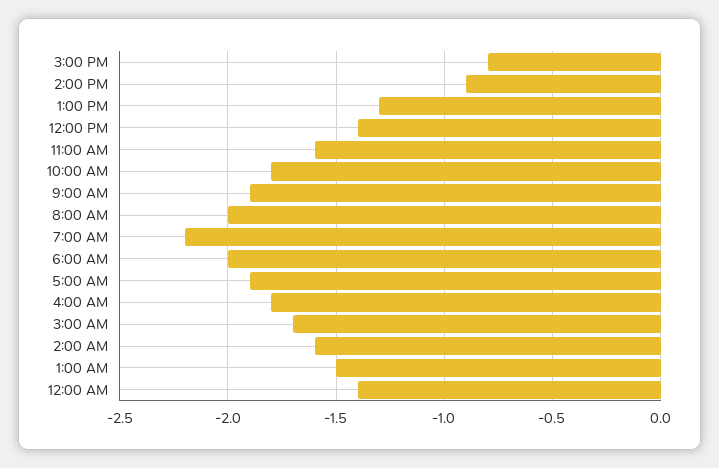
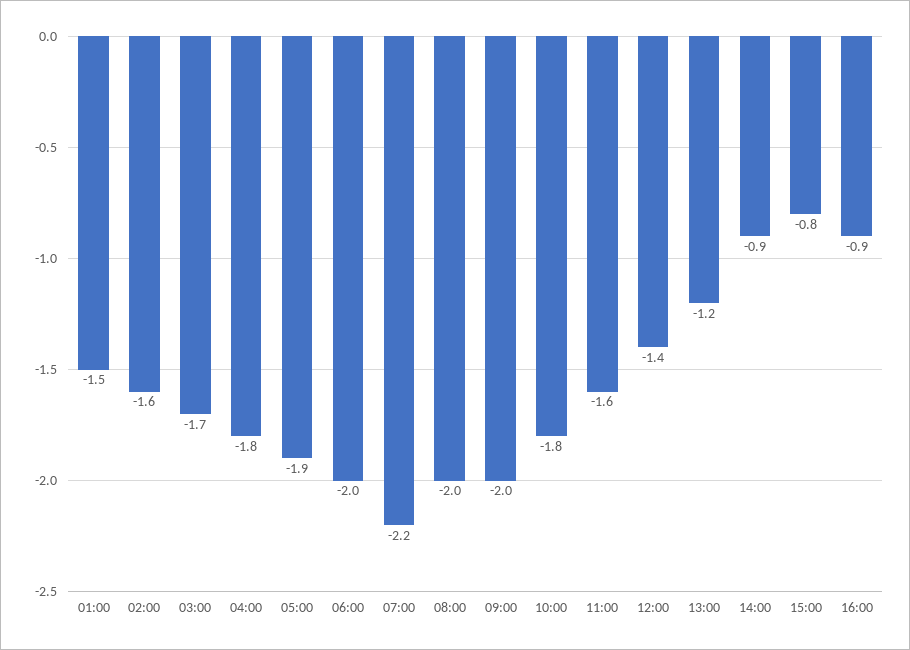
1:00 PM: -1.3 -> -1.2
9:00 AM: -1.9 -> -2
12:00 AM: -1.4 -> none
16:00: none -> -0.9

